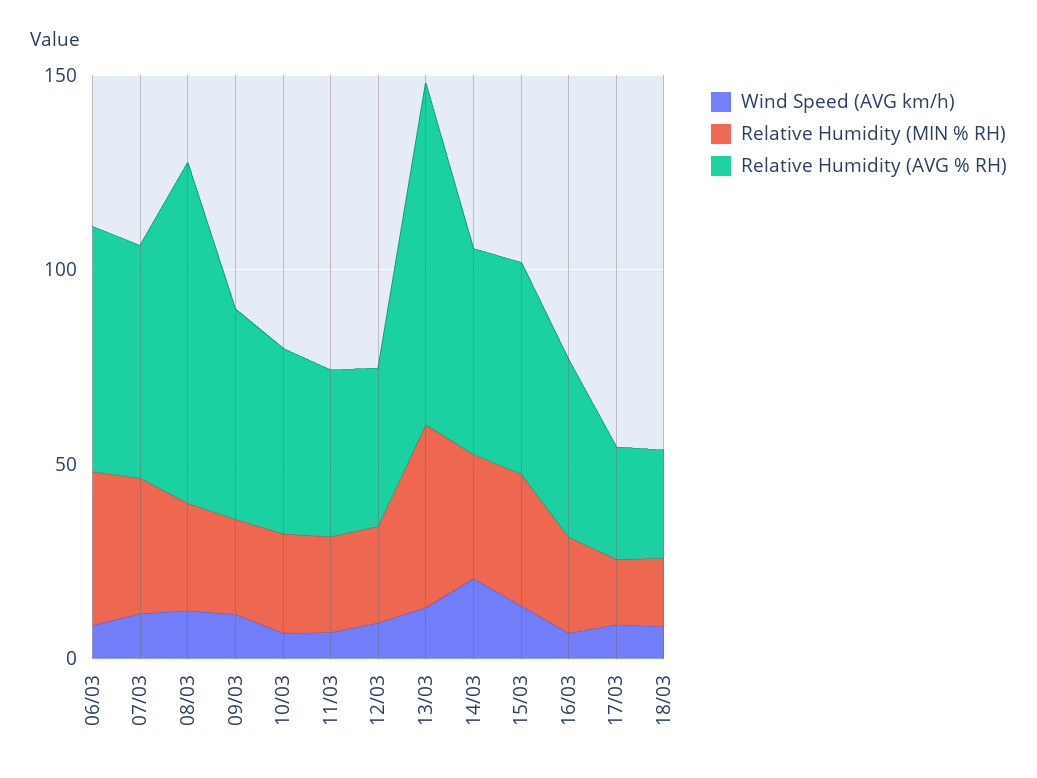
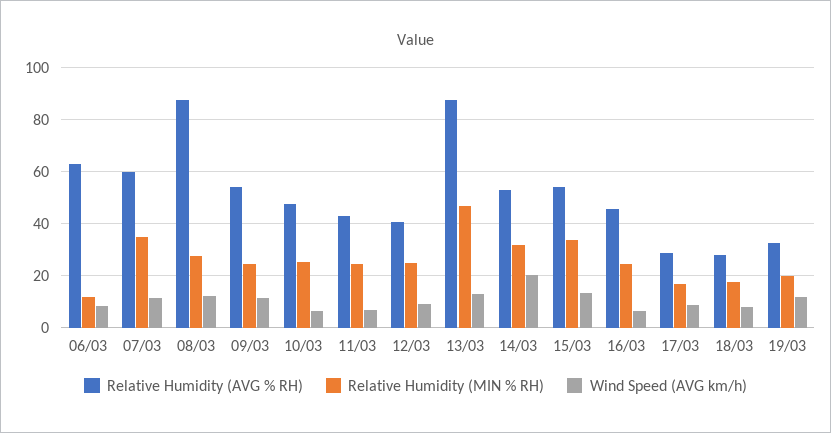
Relative Humidity (MIN % RH), 06/03: 40 -> 12.5
Relative Humidity (AVG % RH), 19/03: none -> 32.5
Relative Humidity (MIN % RH), 19/03: none -> 20
Wind Speed (AVG km/h), 19/03: none -> 12.5

